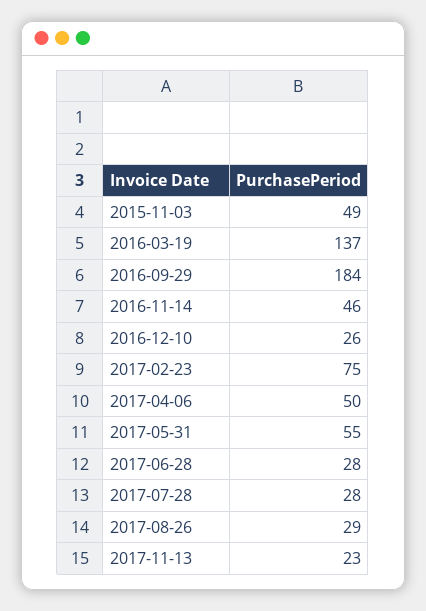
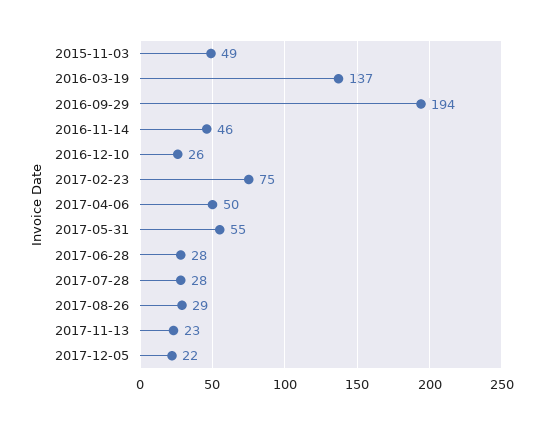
2016-09-29: 184 -> 194
2017-12-05: none -> 22

